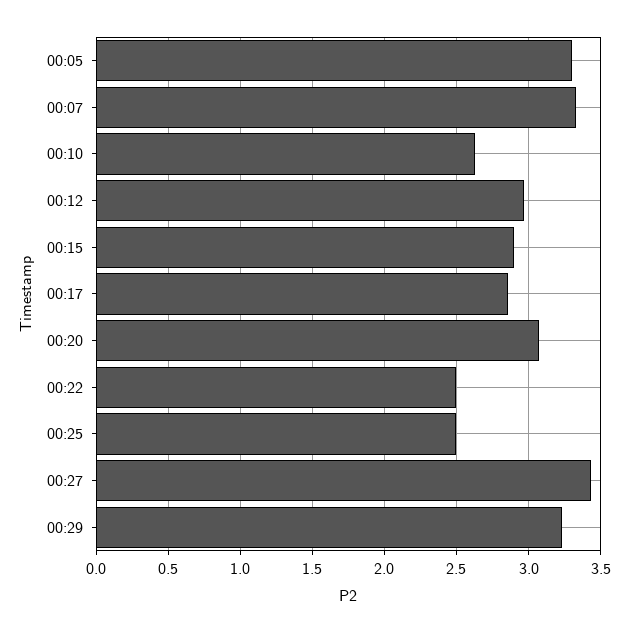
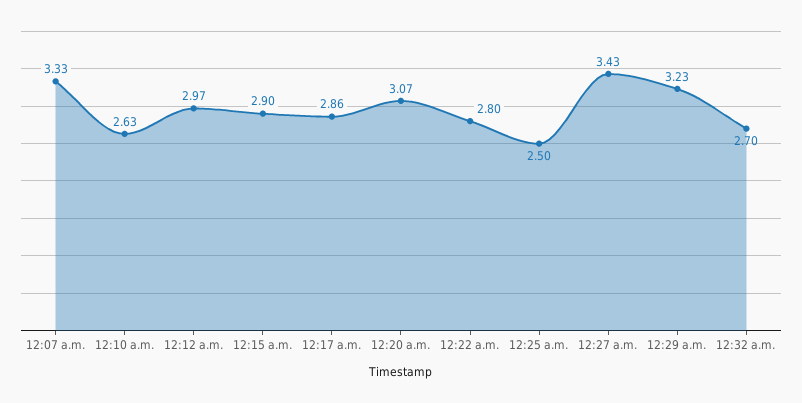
00:05: 3.3 -> none
00:22: 2.5 -> 2.8
12:32 a.m.: none -> 2.7

